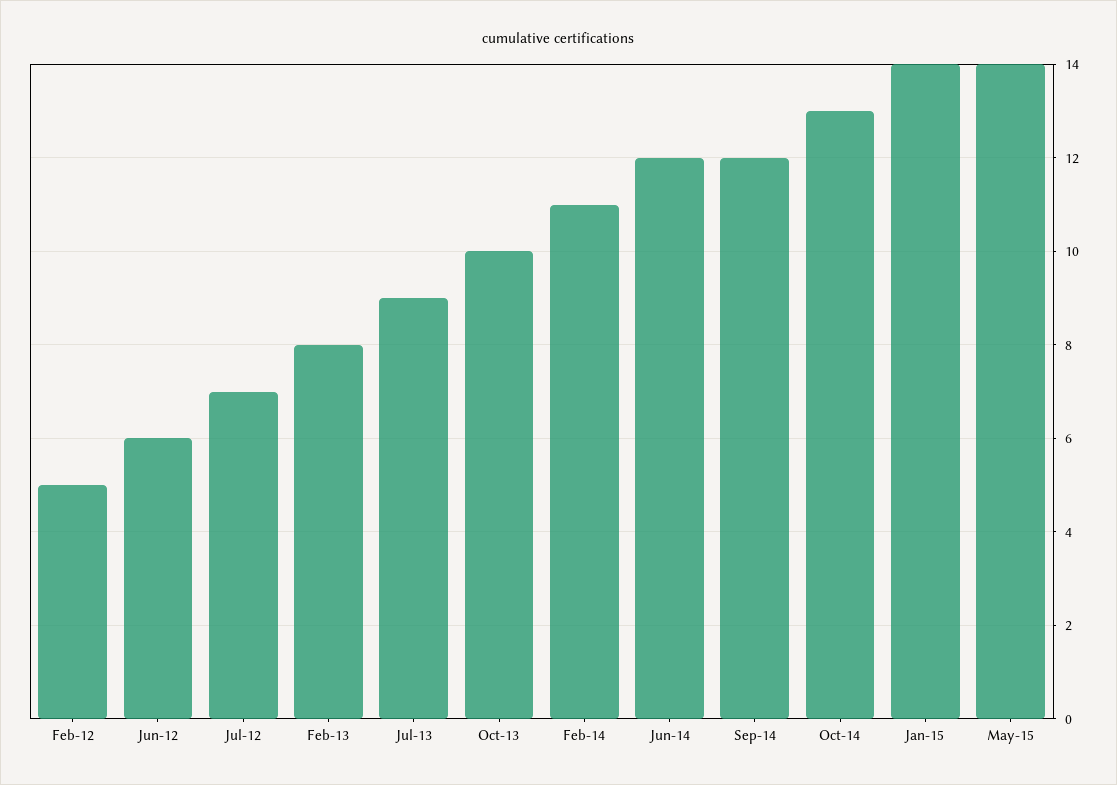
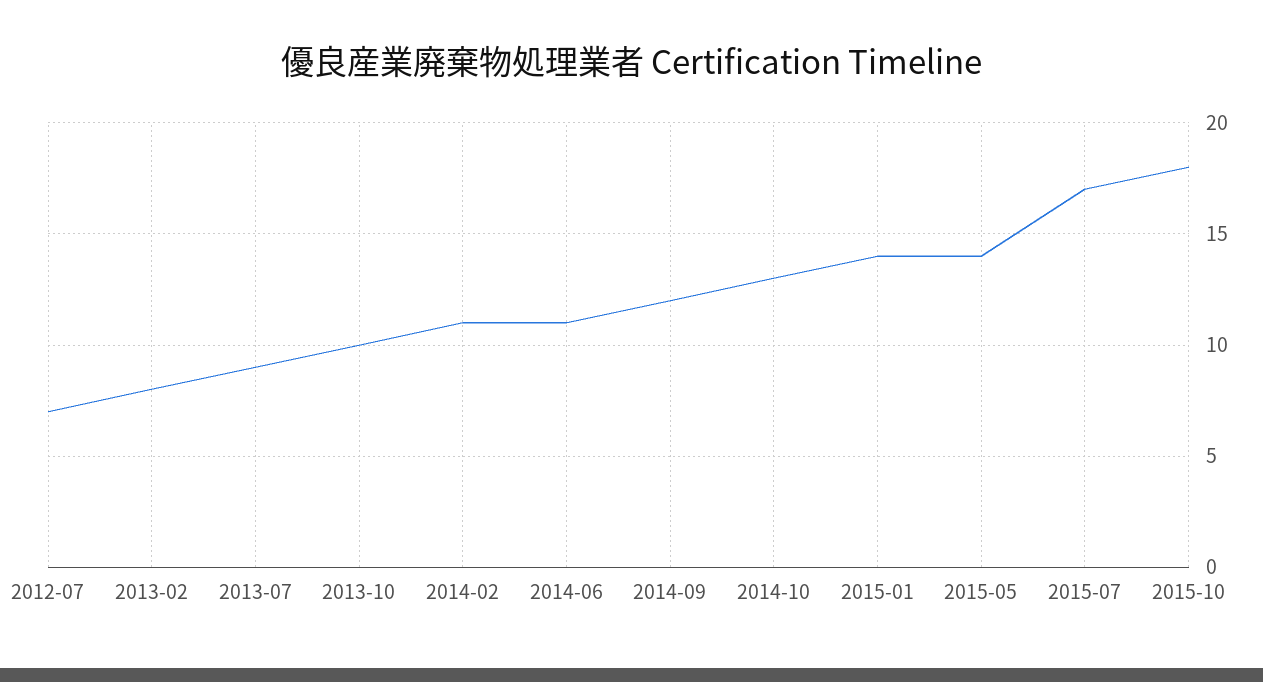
Feb-12: 5 -> none
Jun-12: 6 -> none
Jun-14: 12 -> 11
2015-07: none -> 17
2015-10: none -> 18

